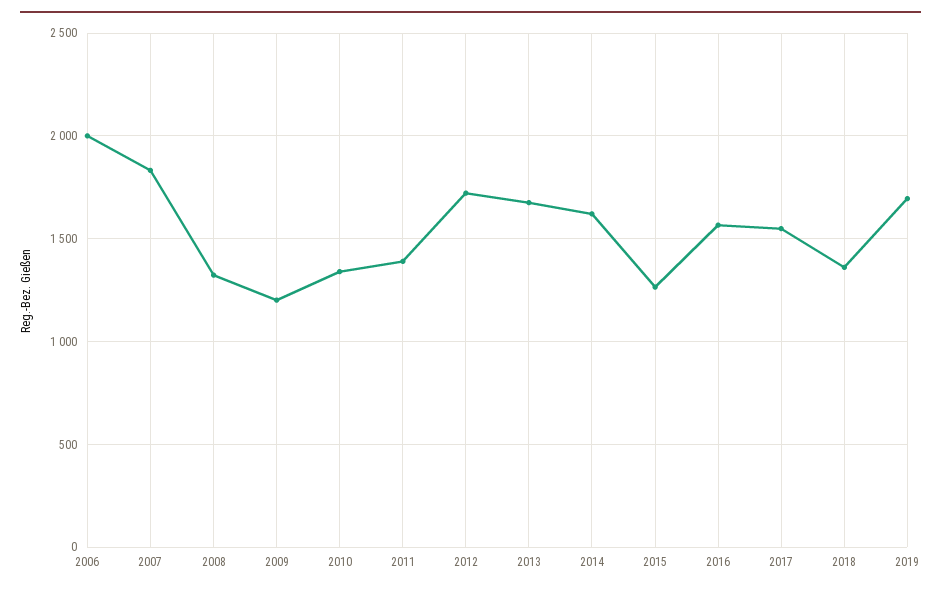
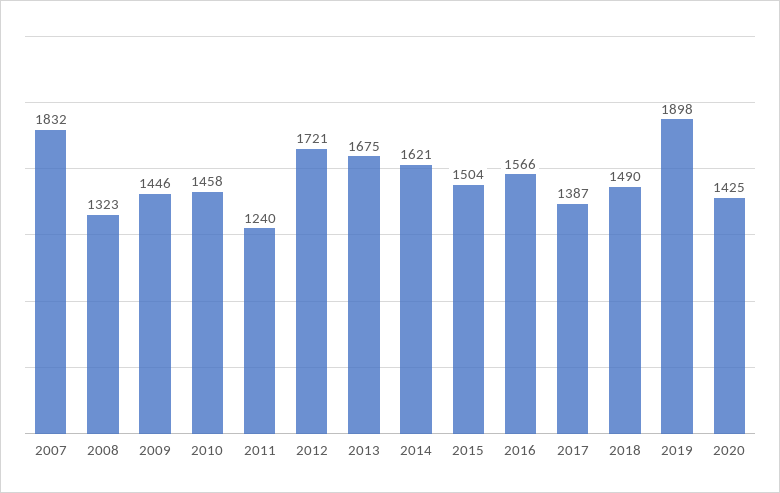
2006: 2000 -> none
2009: 1200 -> 1446
2010: 1350 -> 1458
2011: 1400 -> 1240
2015: 1250 -> 1504
2017: 1550 -> 1387
2018: 1350 -> 1490
2019: 1700 -> 1898
2020: none -> 1425

